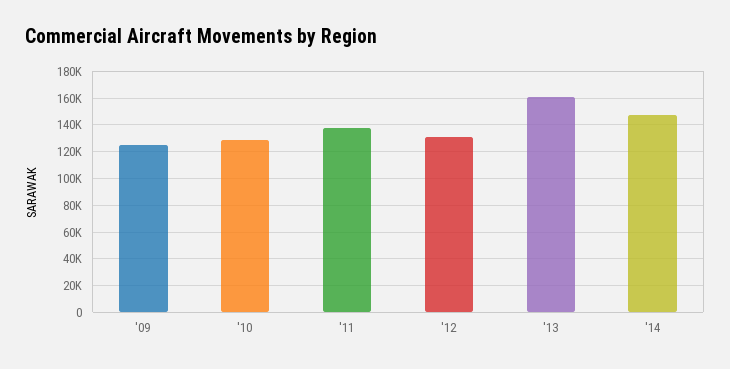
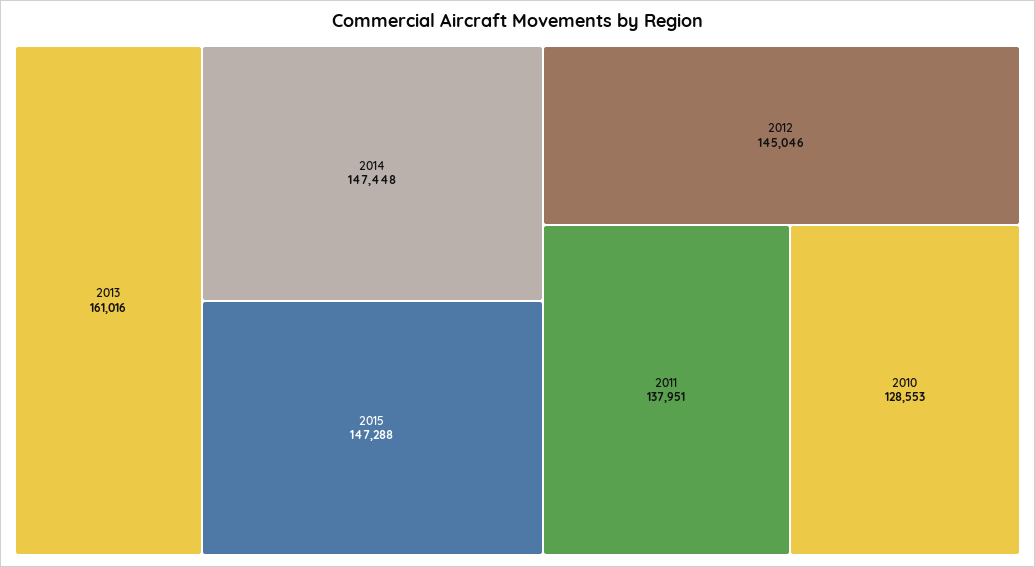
'09: 125000 -> none
'12: 130000 -> 145046
2015: none -> 147288

